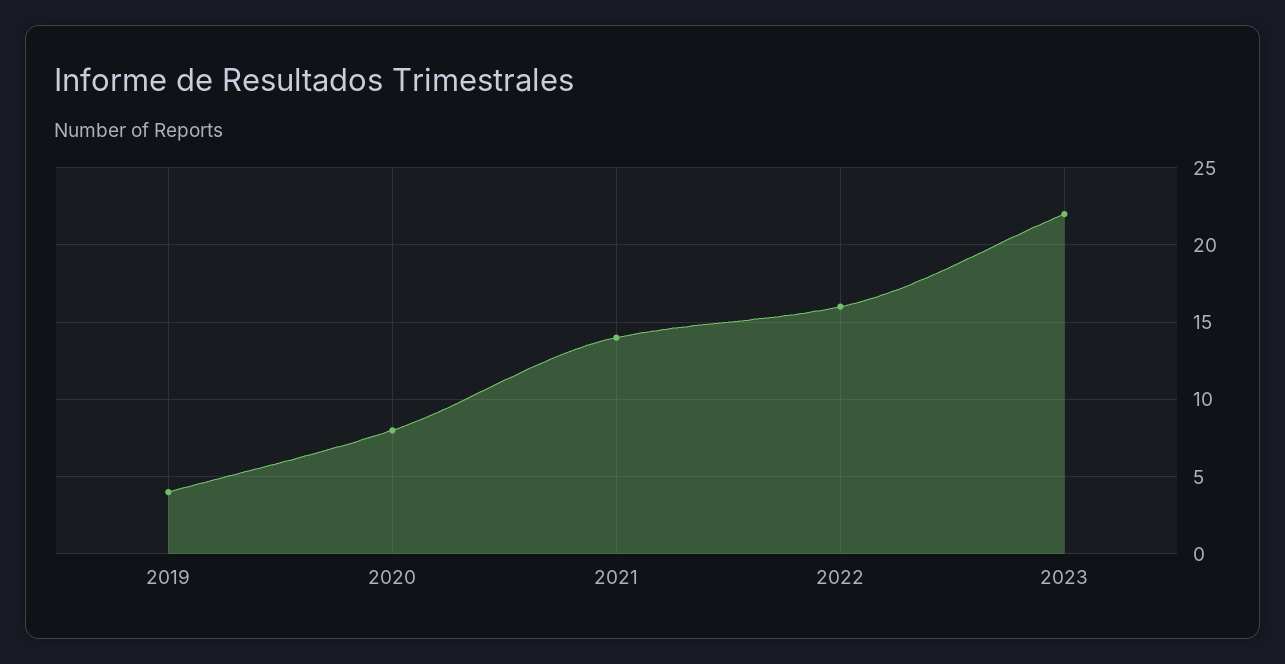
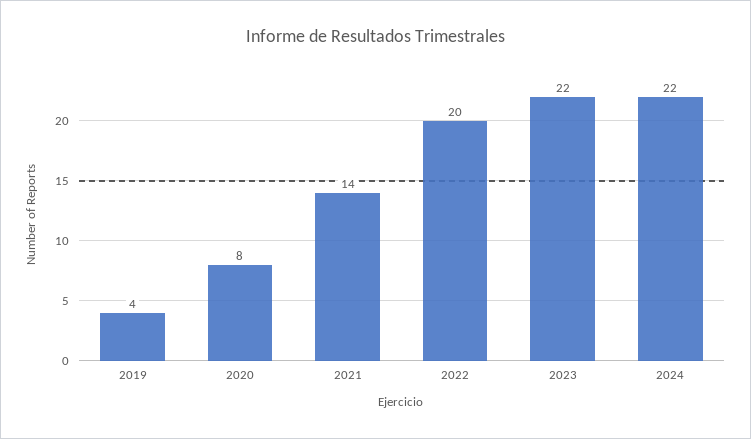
2022: 16 -> 20
2024: none -> 22

